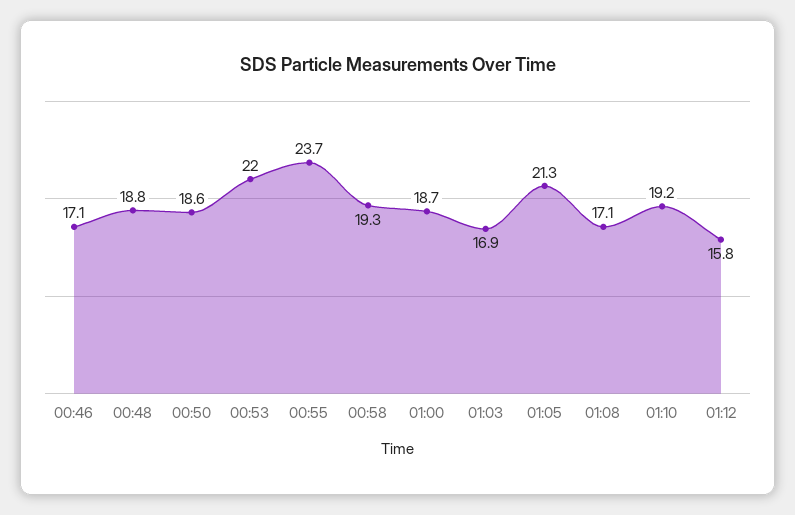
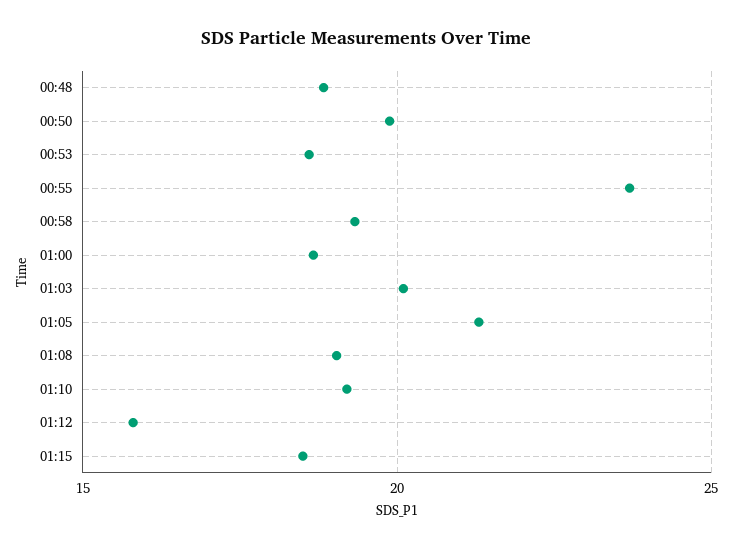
00:46: 17.1 -> none
00:50: 18.6 -> 20
00:53: 22 -> 18.5
01:03: 16.9 -> 20
01:08: 17.1 -> 19
01:15: none -> 18.5

